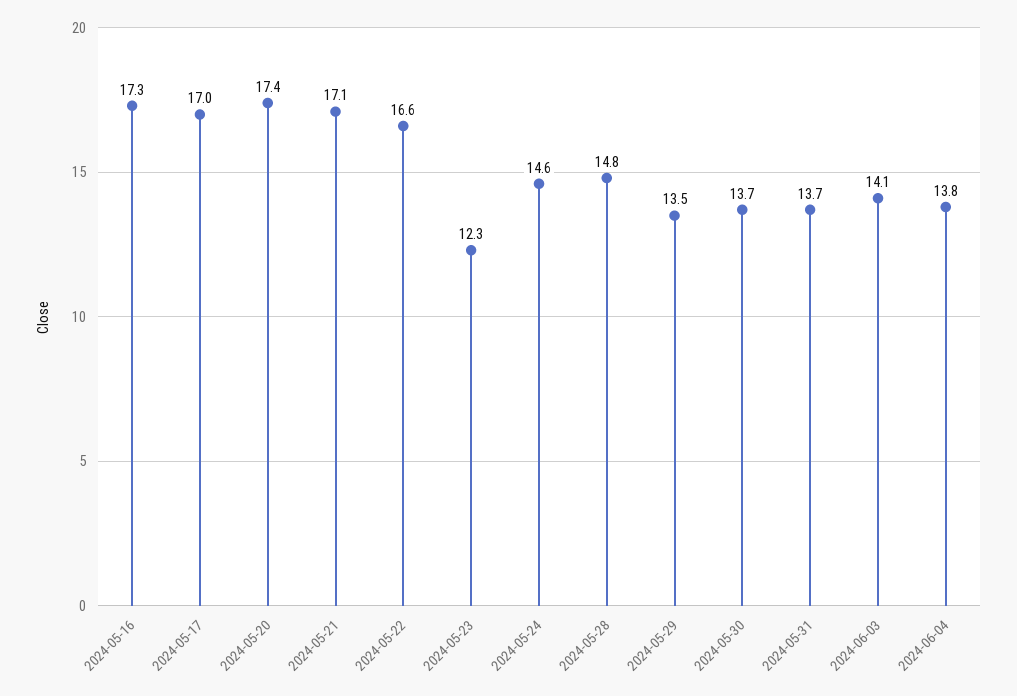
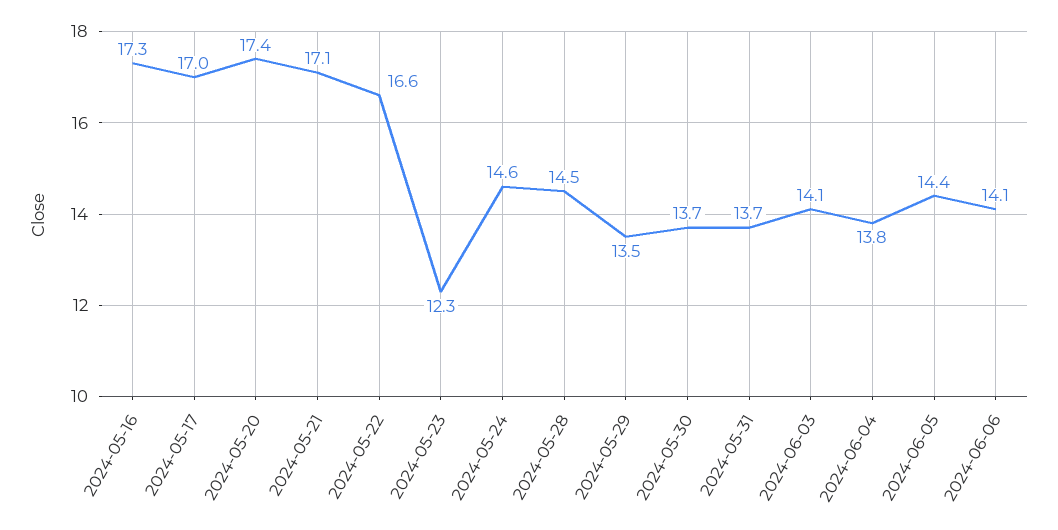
2024-05-28: 14.8 -> 14.5
2024-06-05: none -> 14.4
2024-06-06: none -> 14.1

